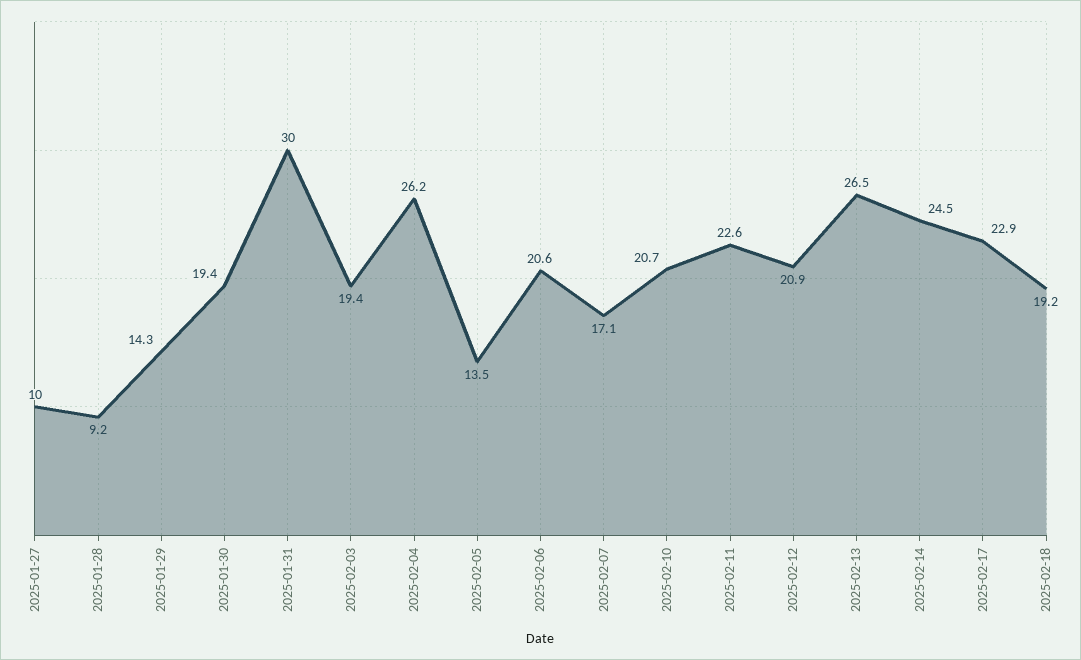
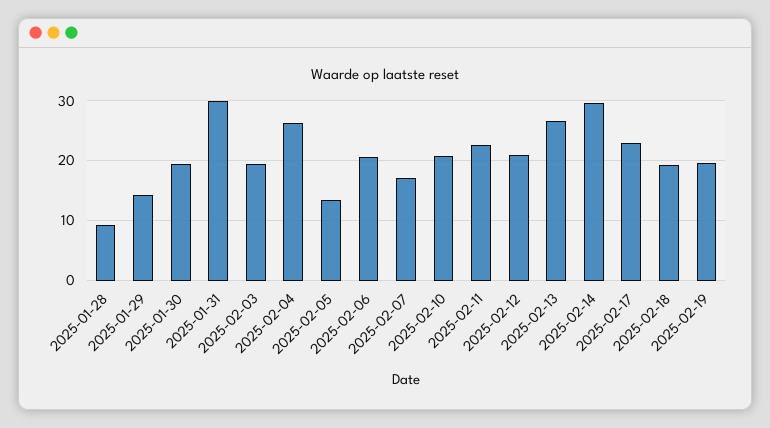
2025-01-27: 10 -> none
2025-02-14: 24.5 -> 30
2025-02-19: none -> 20

